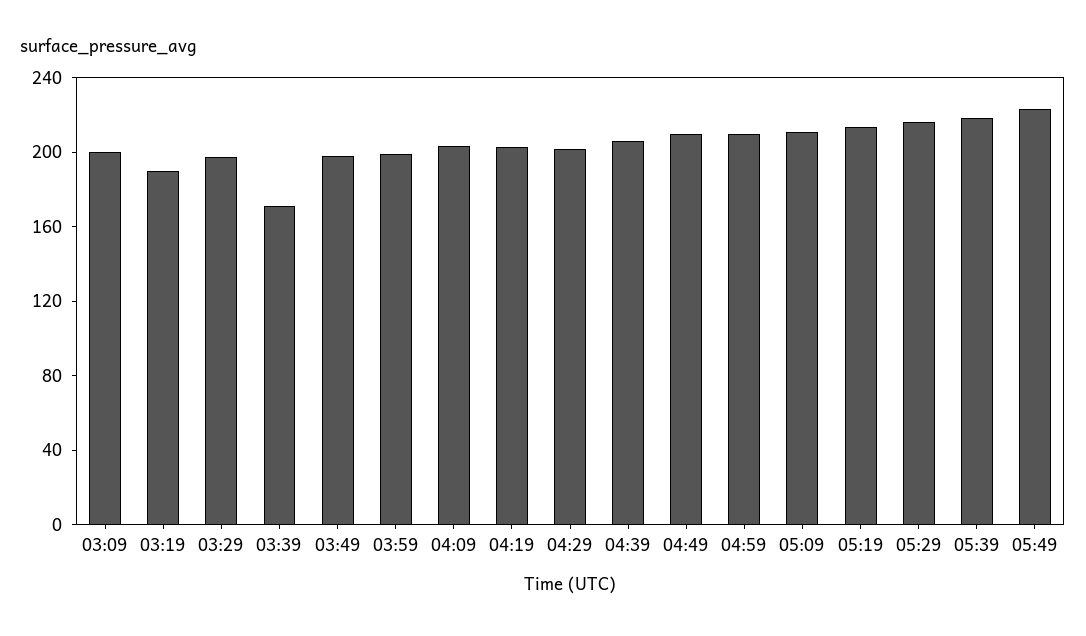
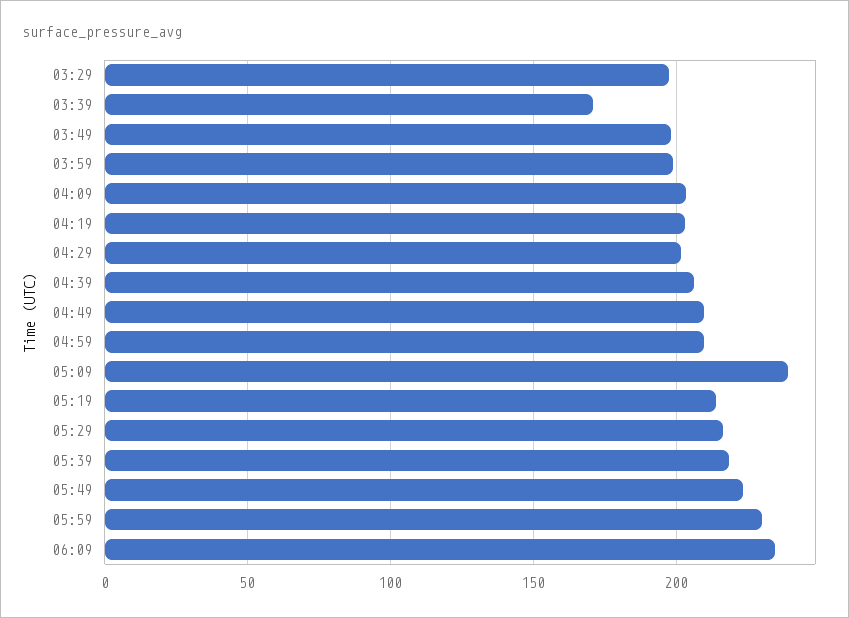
03:09: 200 -> none
03:19: 190 -> none
05:09: 210 -> 240
05:59: none -> 230
06:09: none -> 235

